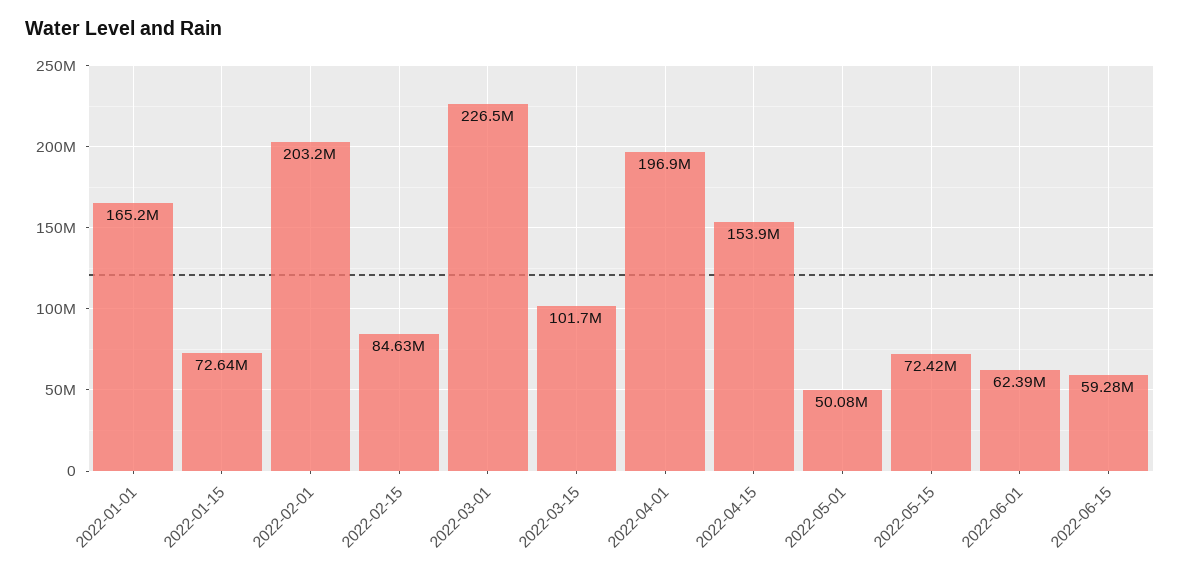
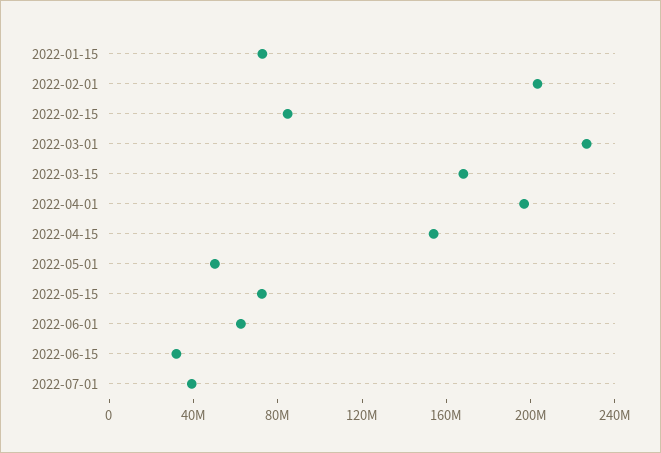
2022-01-01: 165200000 -> none
2022-03-15: 101700000 -> 170000000
2022-06-15: 59280000 -> 30000000
2022-07-01: none -> 40000000

